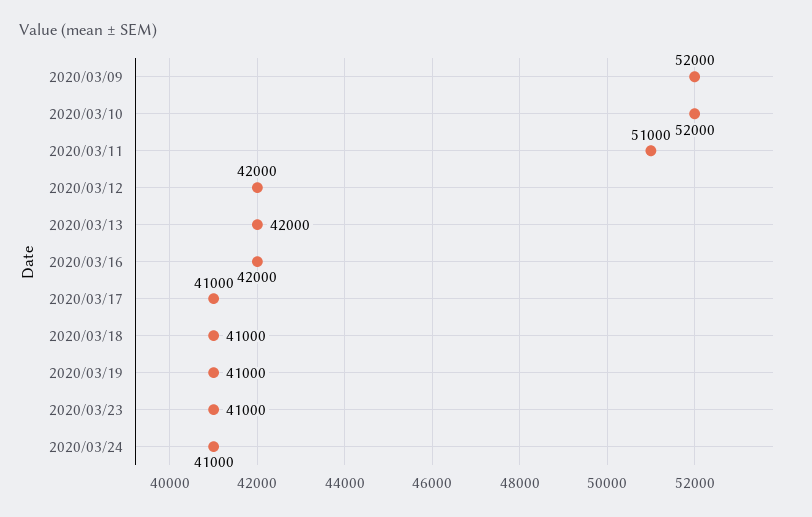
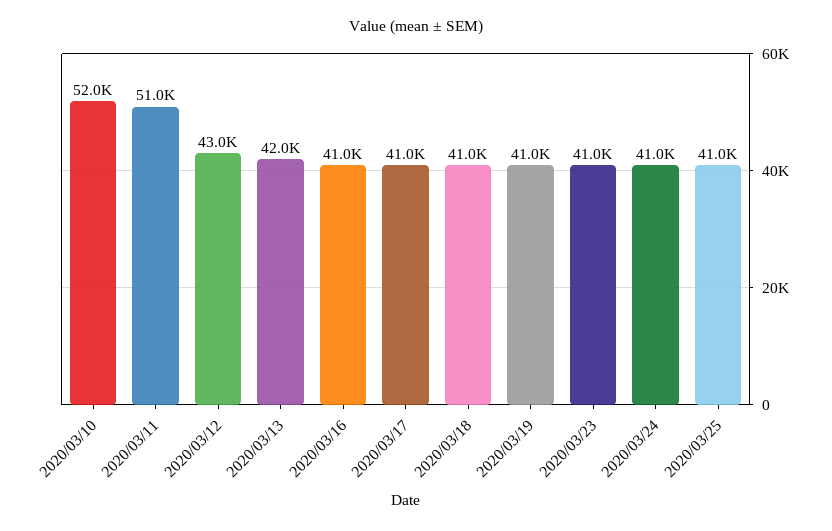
2020/03/09: 52000 -> none
2020/03/12: 42000 -> 43000
2020/03/16: 42000 -> 41000
2020/03/25: none -> 41000

